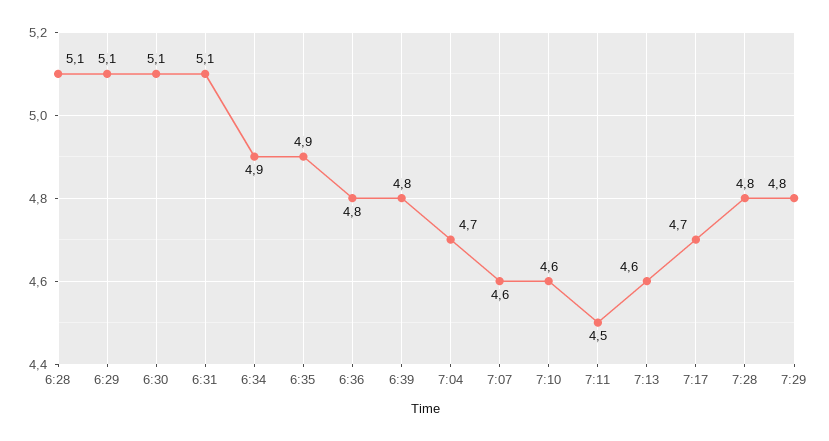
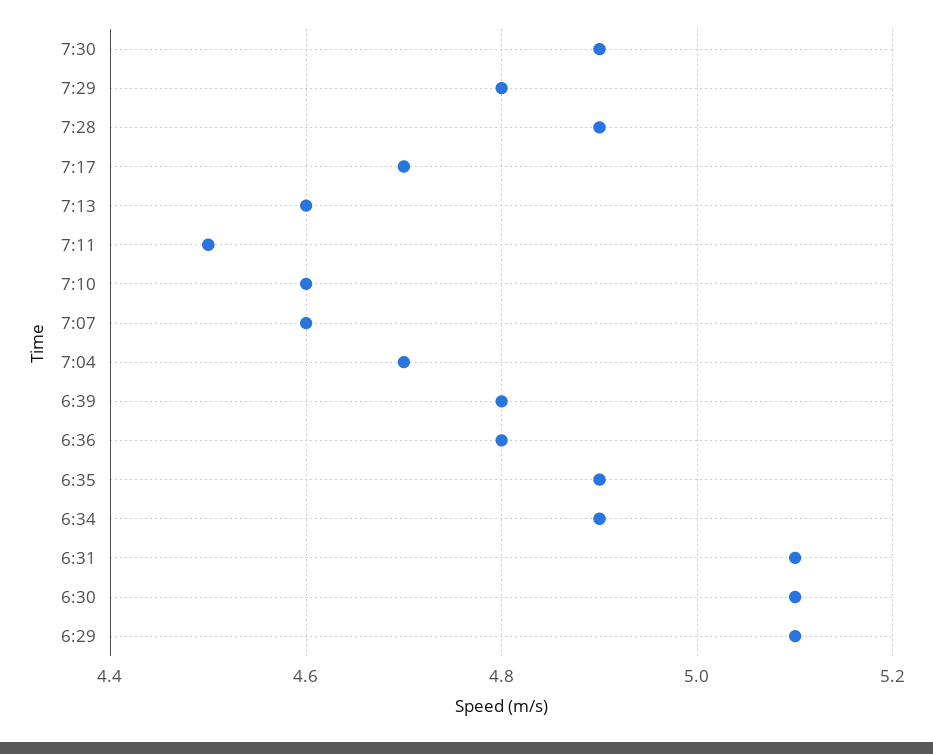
6:28: 5.1 -> none
7:28: 4.8 -> 4.9
7:30: none -> 4.9

